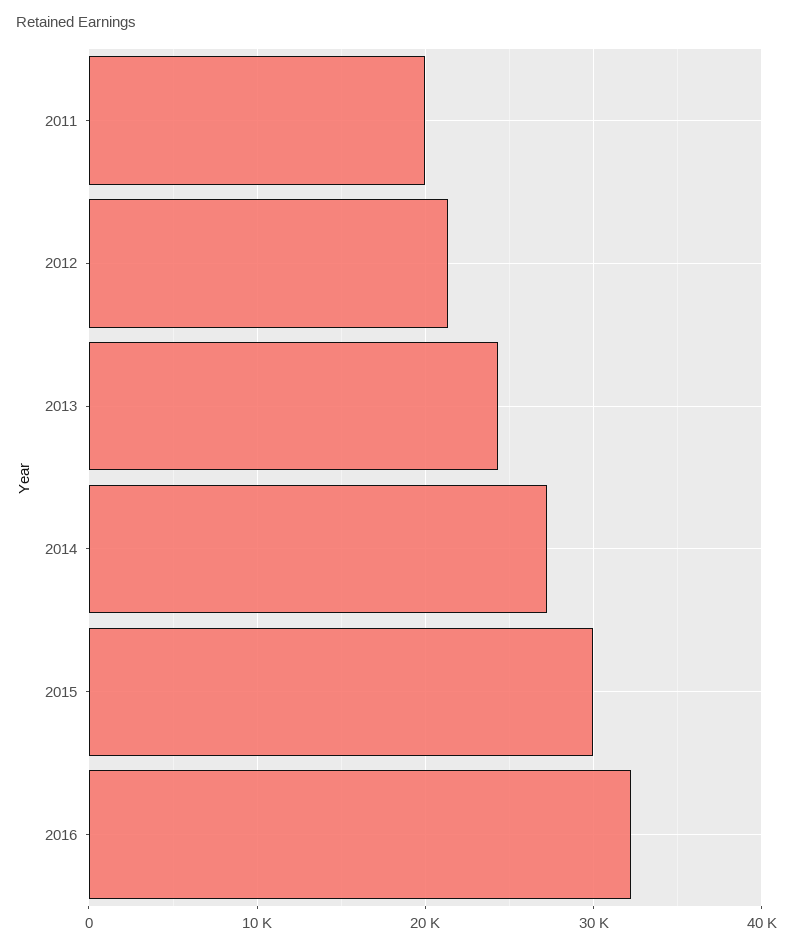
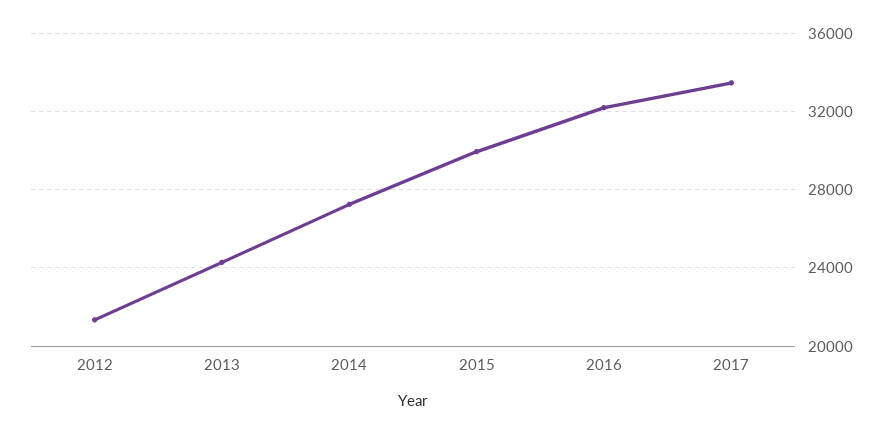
2011: 20000 -> none
2017: none -> 33500

